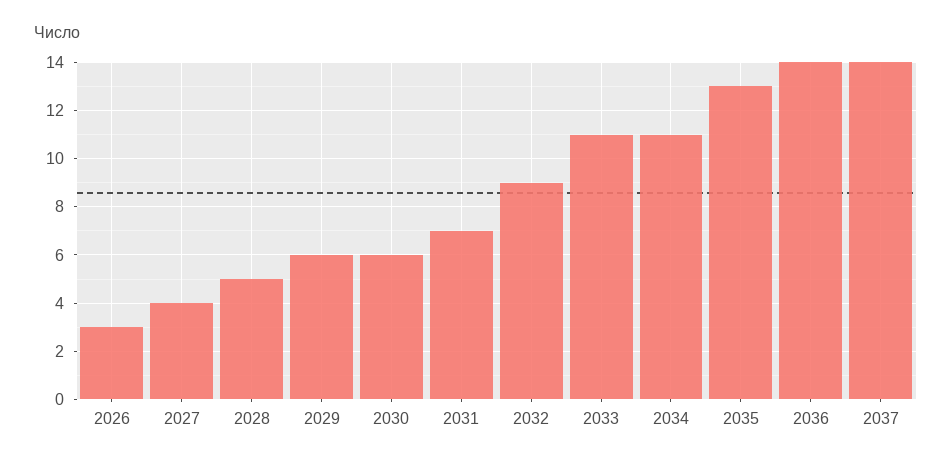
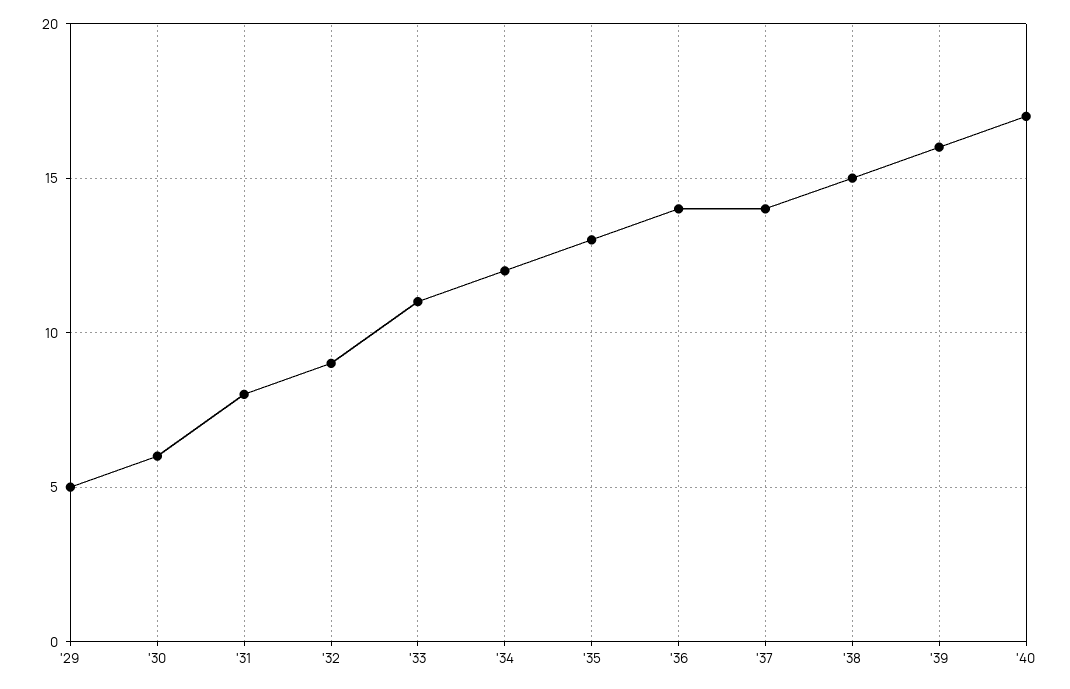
2026: 3 -> none
2027: 4 -> none
2028: 5 -> none
2029: 6 -> 5
2031: 7 -> 8
2034: 11 -> 12
'38: none -> 15
'39: none -> 16
'40: none -> 17

